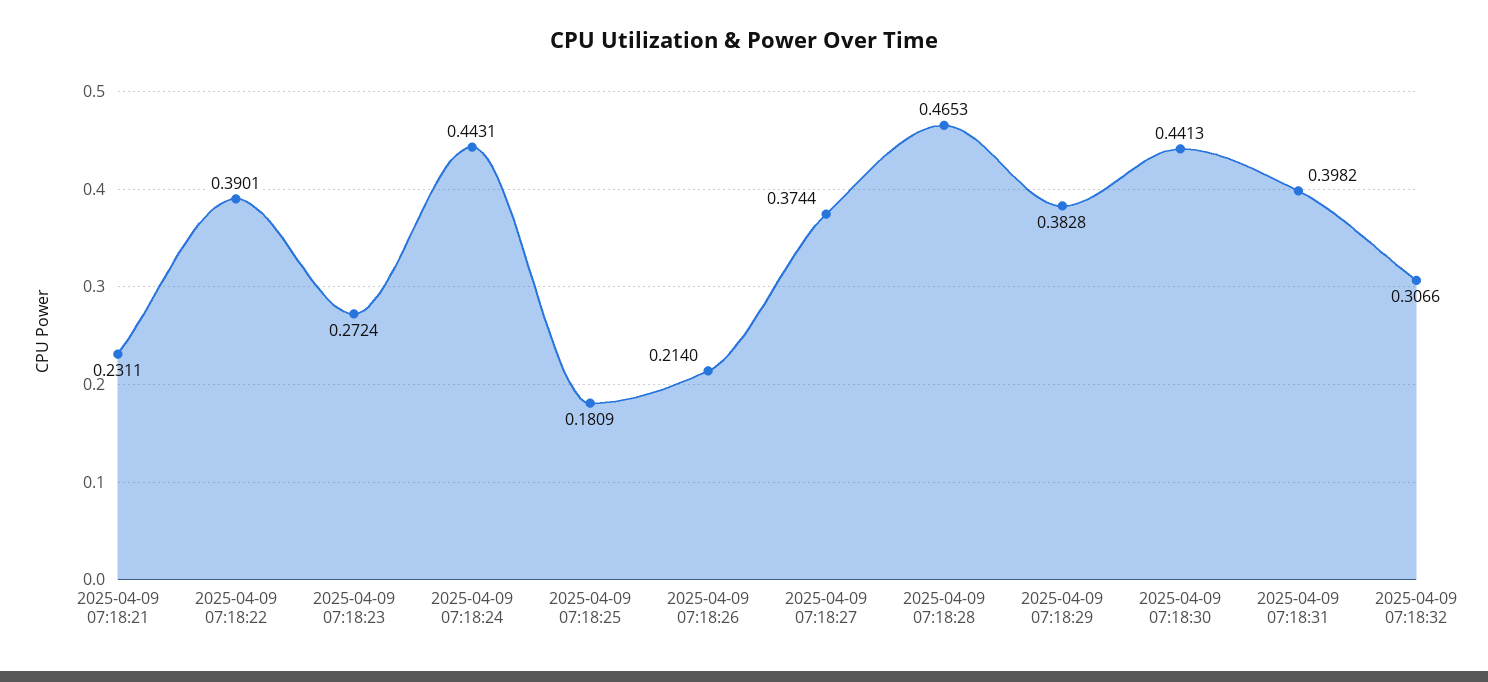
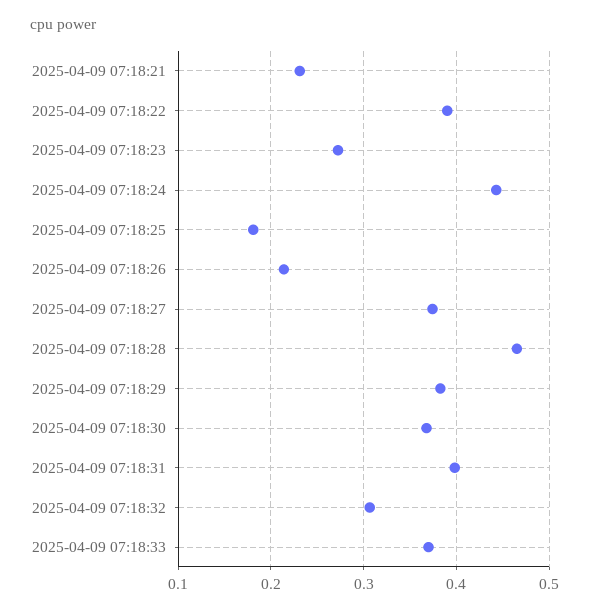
2025-04-09 07:18:30: 0.4413 -> 0.37
2025-04-09 07:18:33: none -> 0.37

